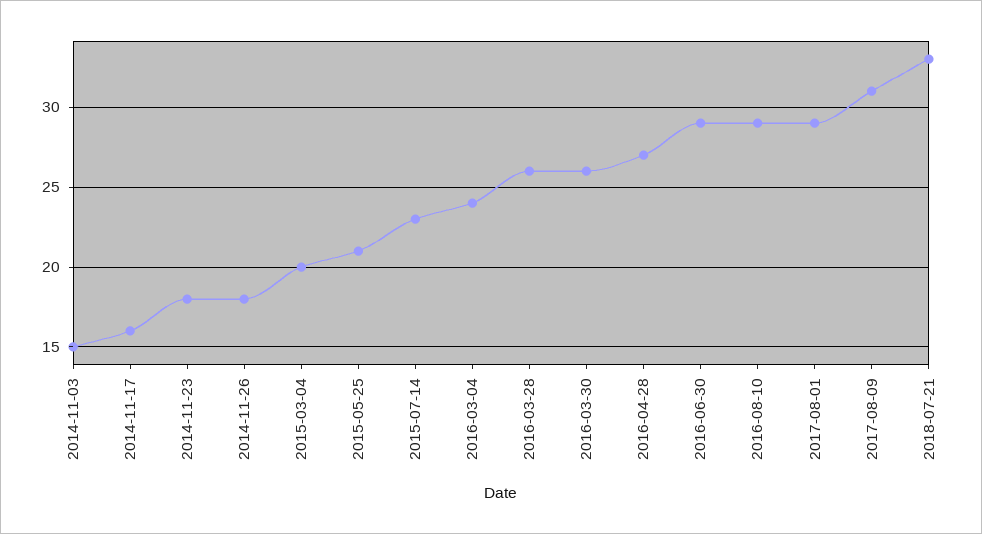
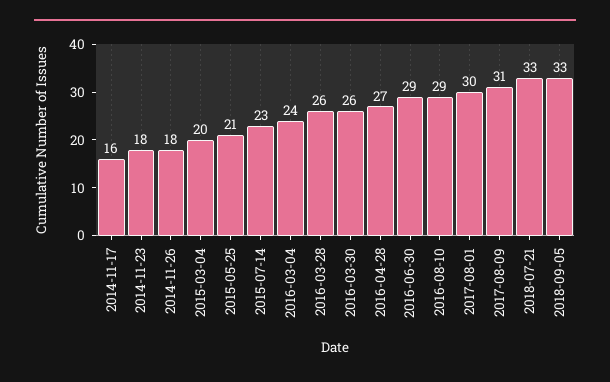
2014-11-03: 15 -> none
2017-08-01: 29 -> 30
2018-09-05: none -> 33

